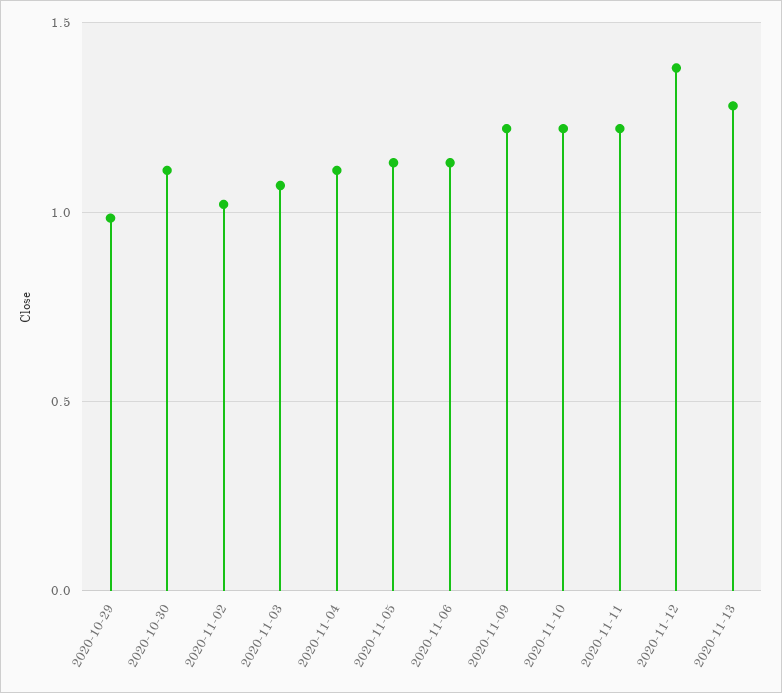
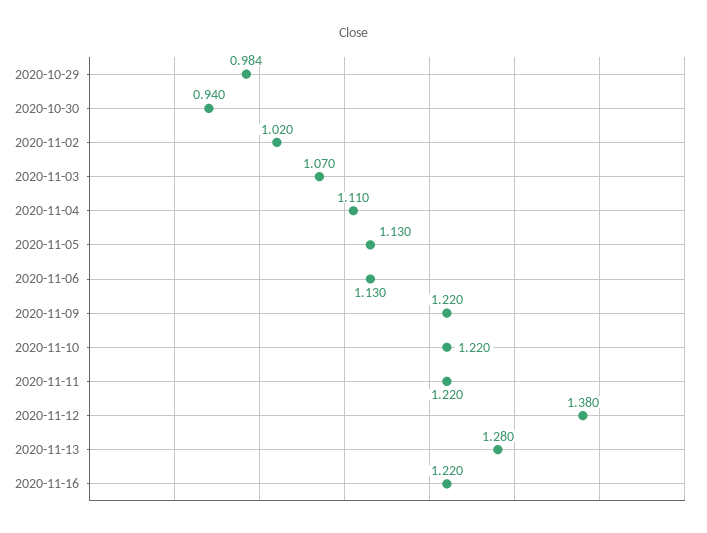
2020-10-30: 1.1 -> 0.94
2020-11-16: none -> 1.22

